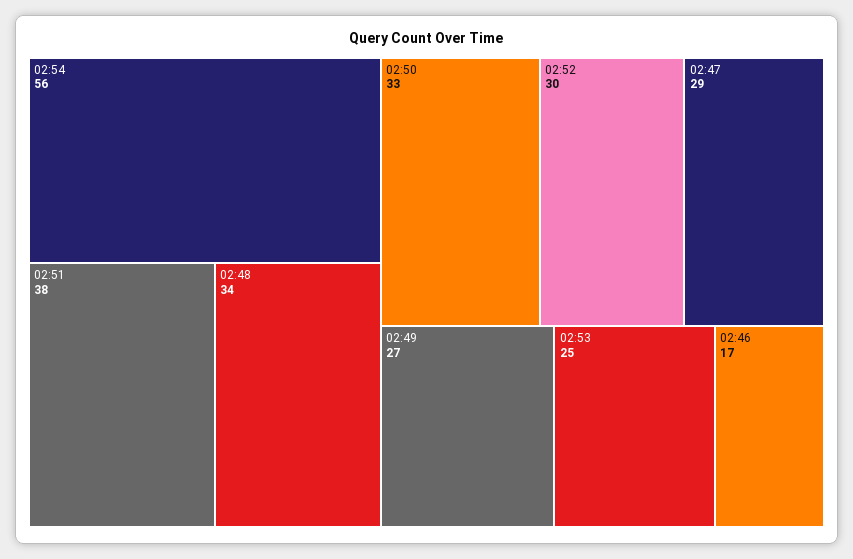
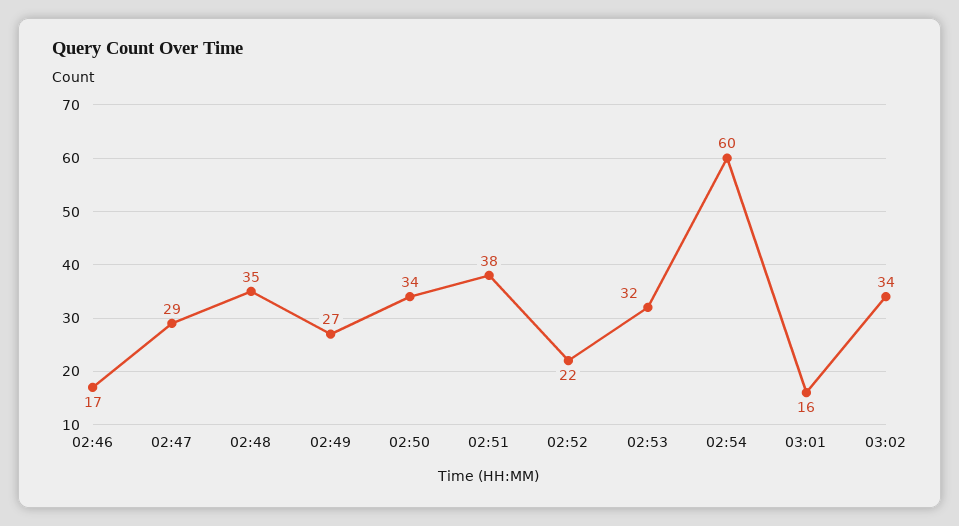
02:54: 56 -> 60
02:48: 34 -> 35
02:50: 33 -> 34
02:52: 30 -> 22
02:53: 25 -> 32
03:01: none -> 16
03:02: none -> 34

